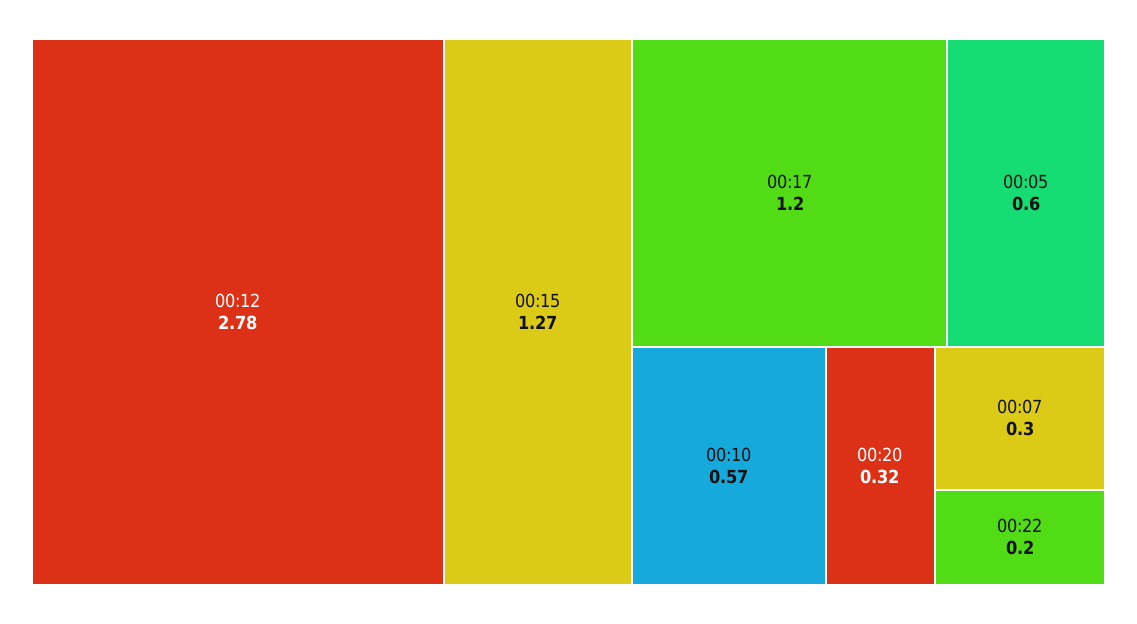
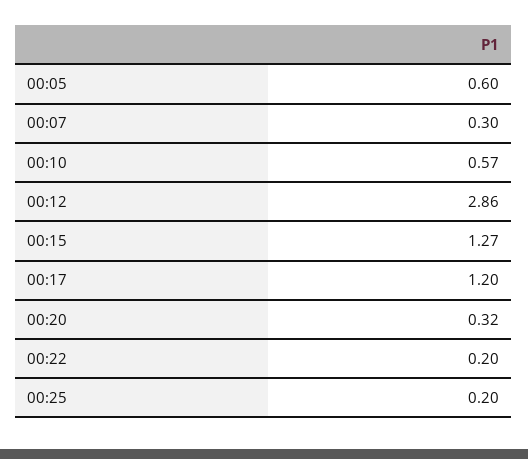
00:12: 2.78 -> 2.86
00:25: none -> 0.2

